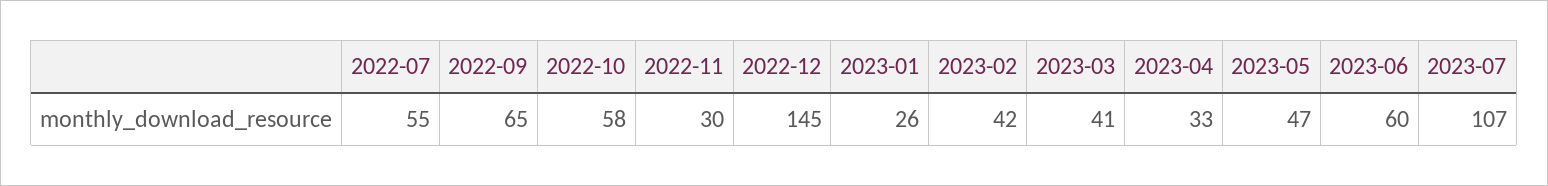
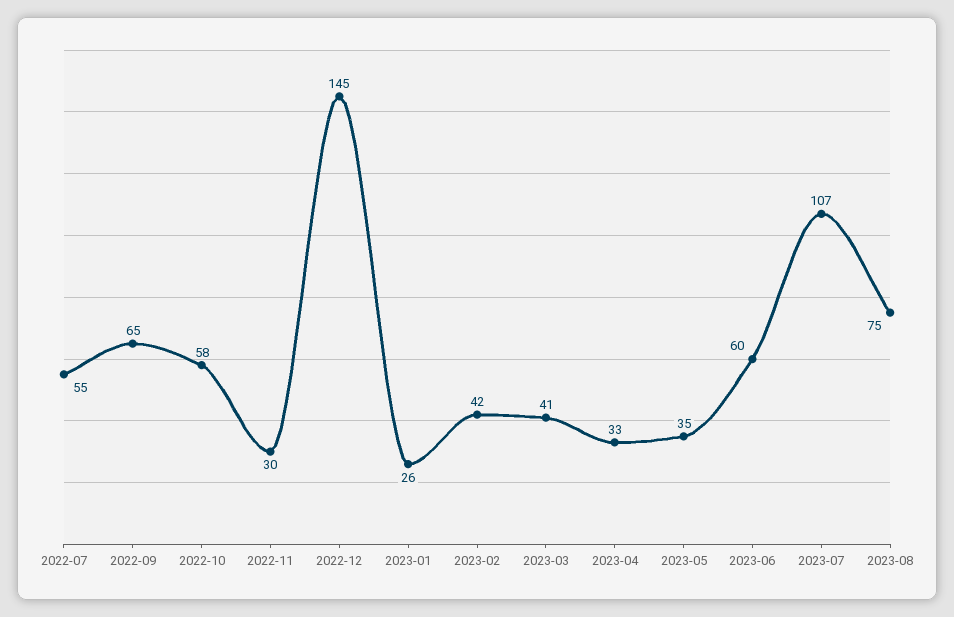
2023-05: 47 -> 35
2023-08: none -> 75

